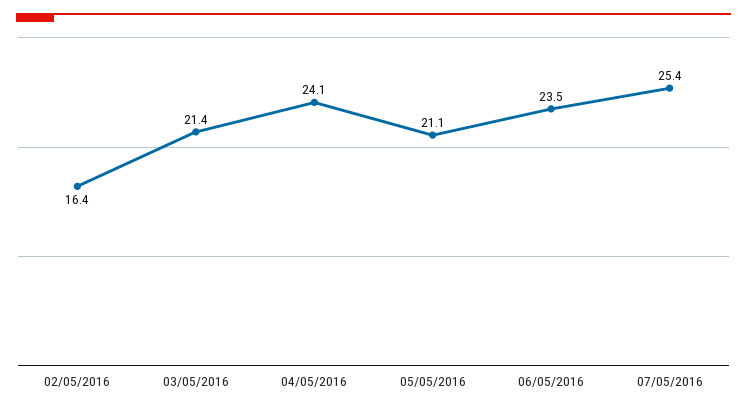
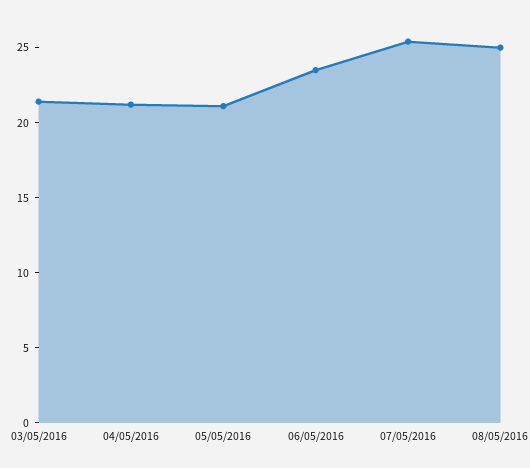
02/05/2016: 16.4 -> none
04/05/2016: 24.1 -> 21
08/05/2016: none -> 25

